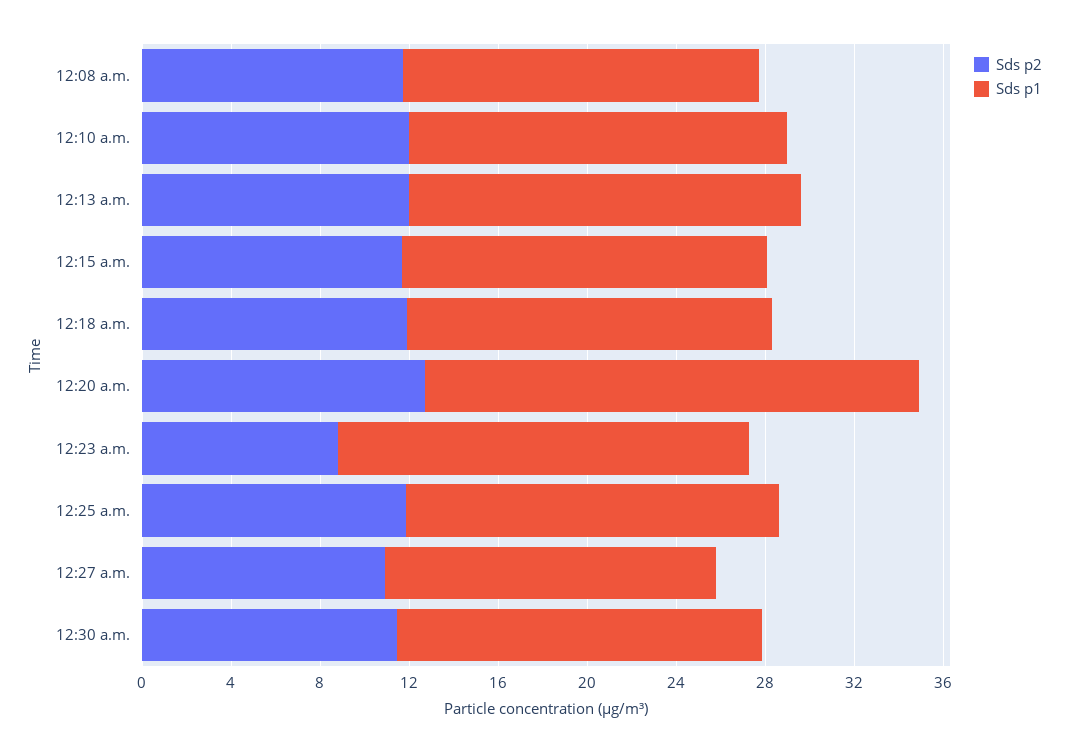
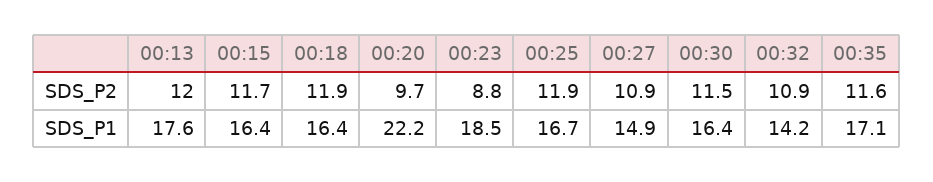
Sds p2, 12:08 a.m.: 12 -> none
Sds p1, 12:08 a.m.: 16 -> none
Sds p2, 12:10 a.m.: 12 -> none
Sds p1, 12:10 a.m.: 17 -> none
Sds p2, 12:20 a.m.: 13 -> 9.7
Sds p2, 00:32: none -> 10.9
Sds p2, 00:35: none -> 11.6
Sds p1, 00:32: none -> 14.2
Sds p1, 00:35: none -> 17.1

